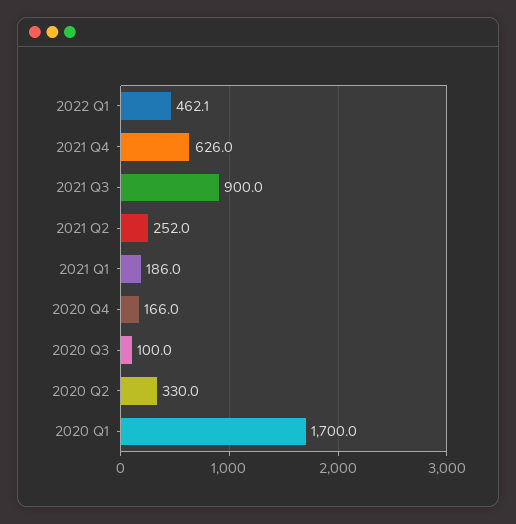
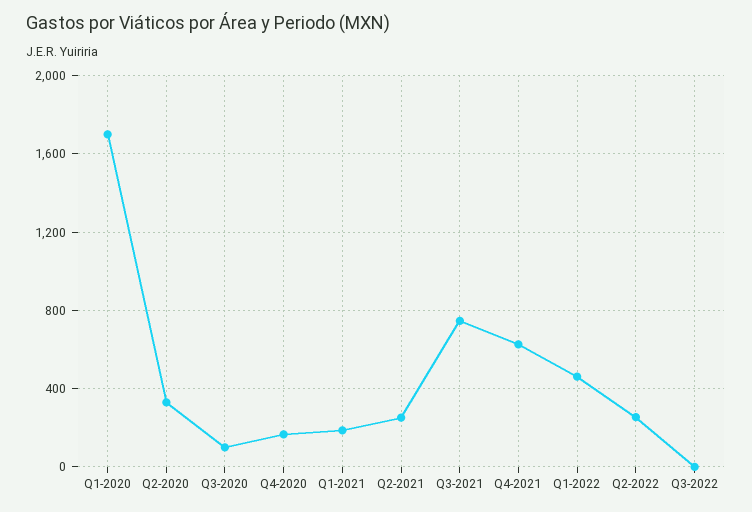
2021 Q3: 900 -> 750
Q2-2022: none -> 250
Q3-2022: none -> 0

